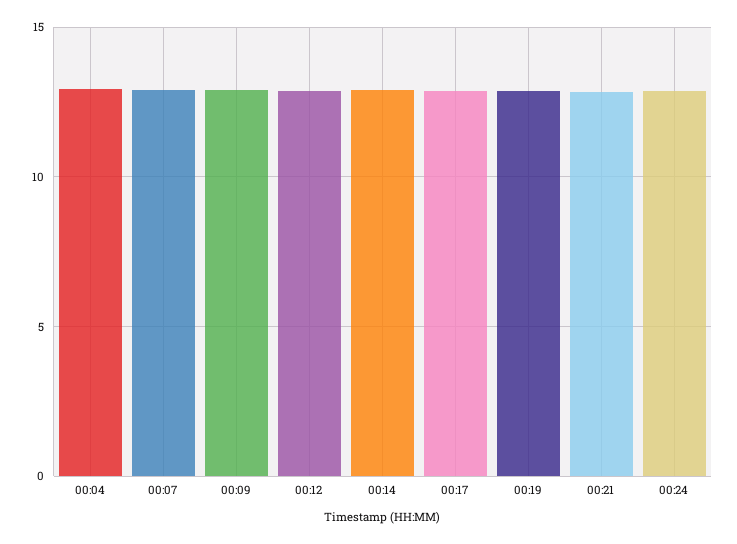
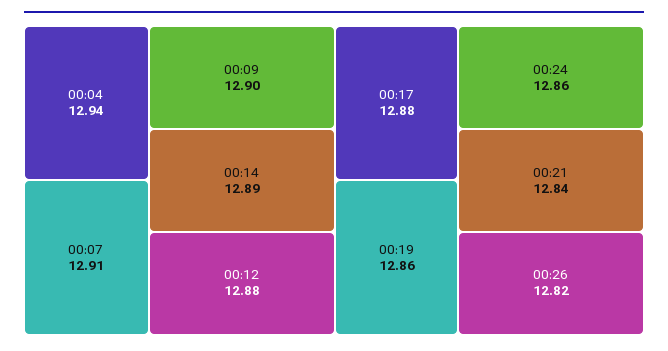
00:26: none -> 12.82

